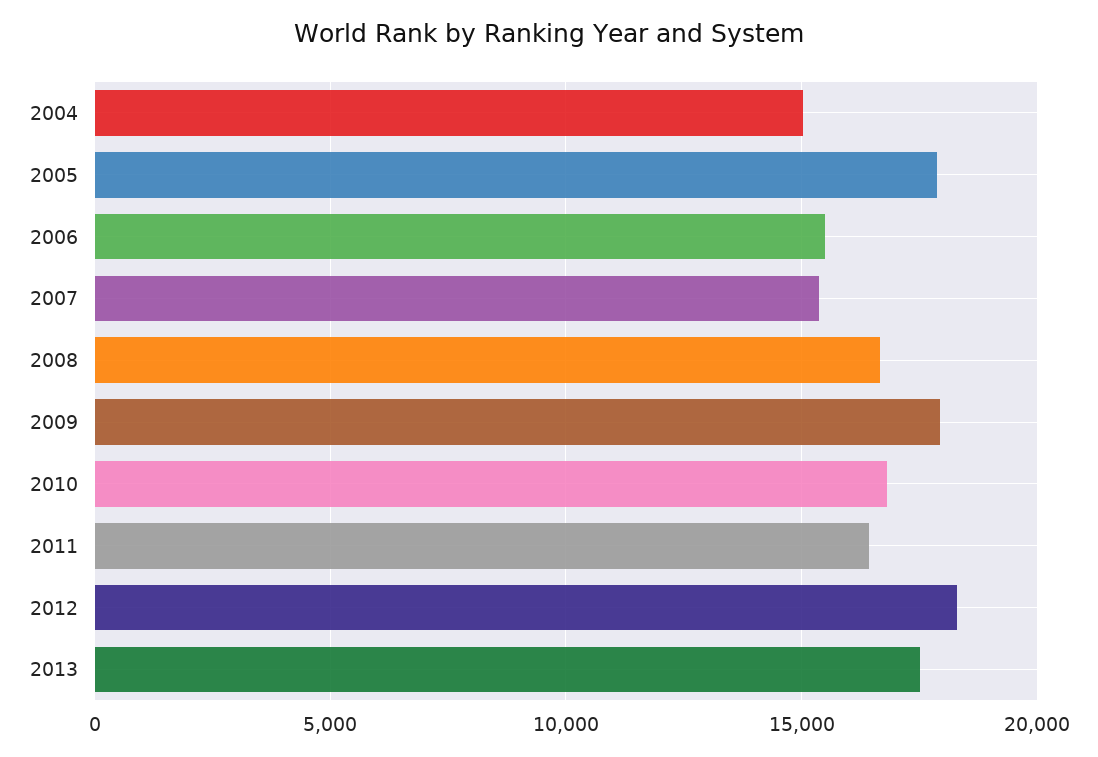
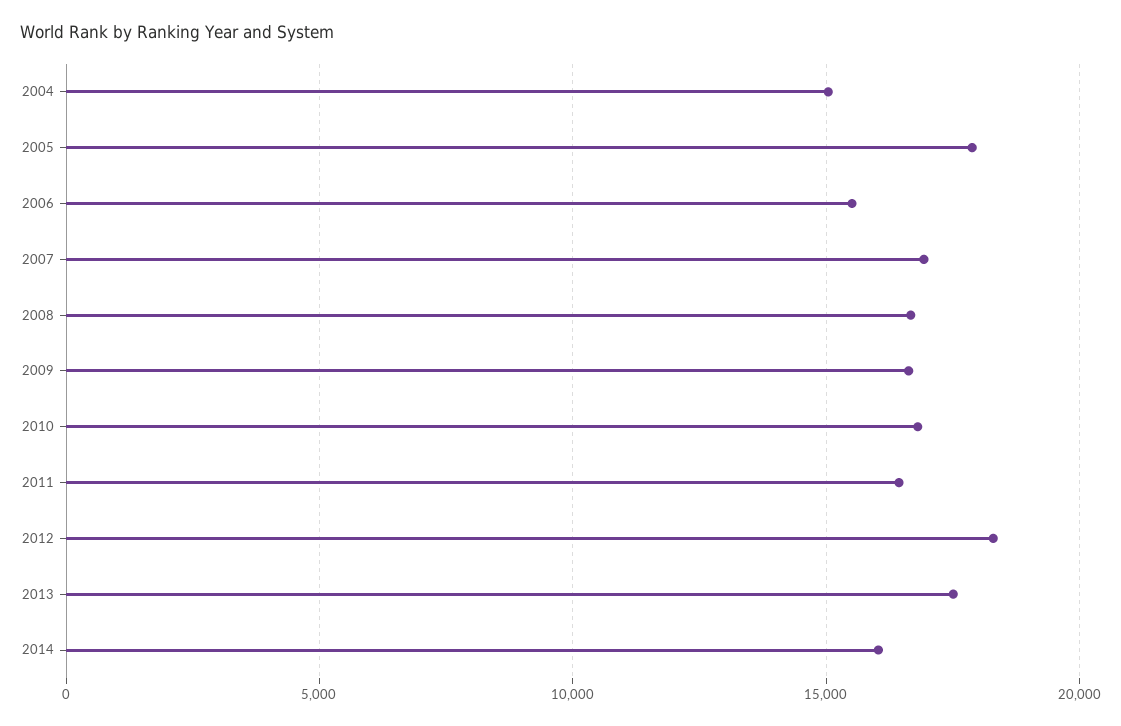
2007: 15500 -> 17000
2009: 18000 -> 16500
2014: none -> 16000

